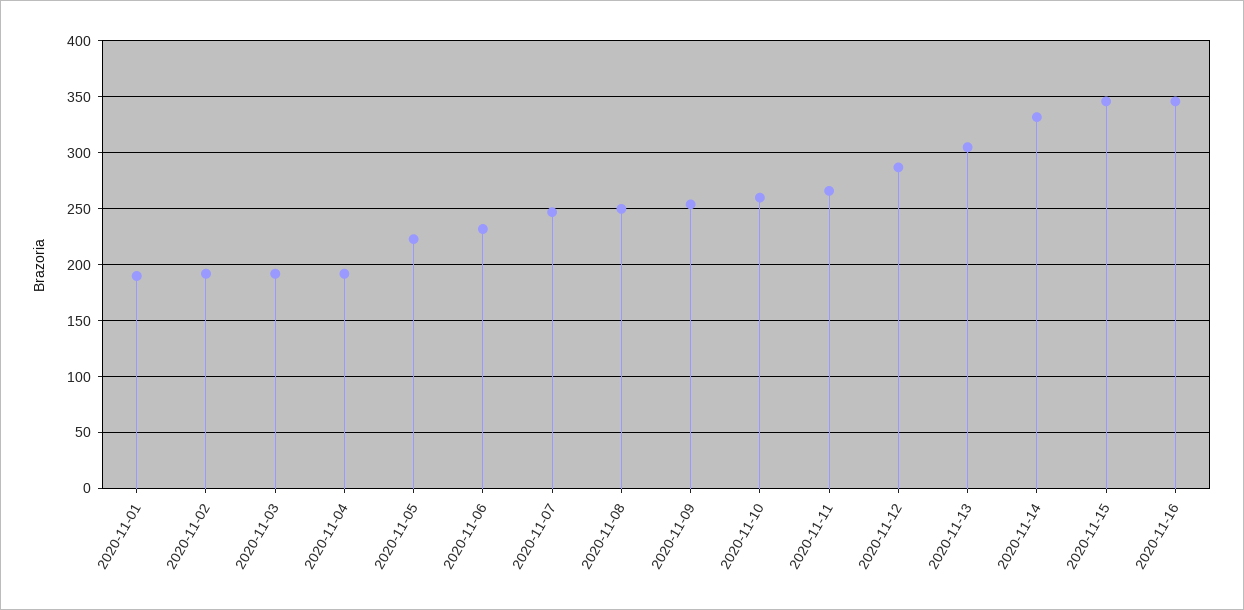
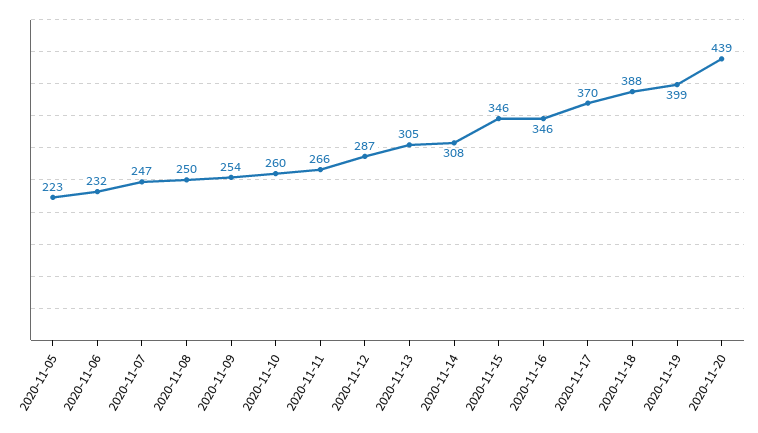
2020-11-01: 190 -> none
2020-11-02: 190 -> none
2020-11-03: 190 -> none
2020-11-04: 190 -> none
2020-11-14: 330 -> 308
2020-11-17: none -> 370
2020-11-18: none -> 388
2020-11-19: none -> 399
2020-11-20: none -> 439

